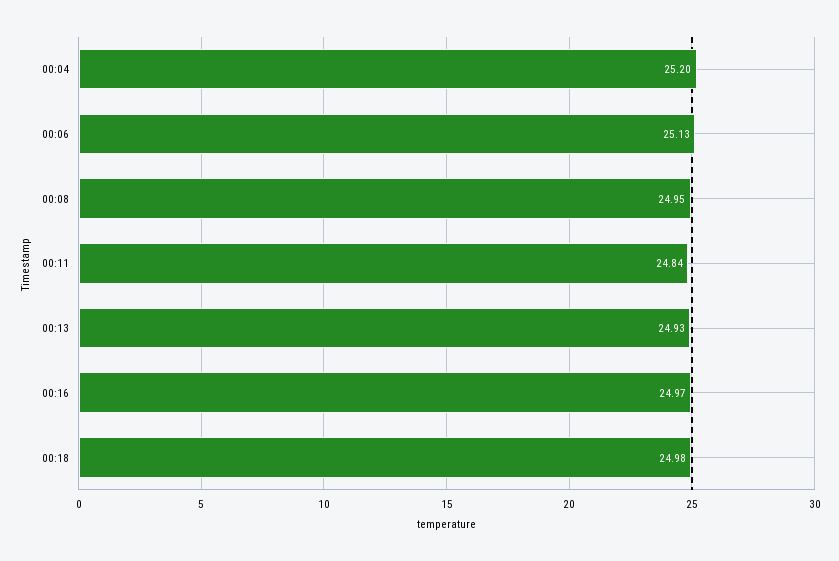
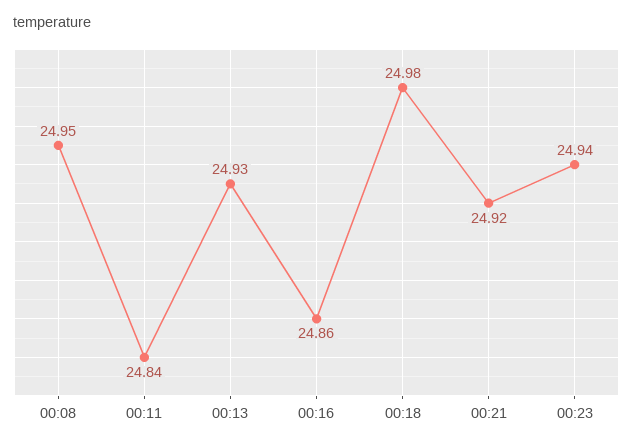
00:04: 25.2 -> none
00:06: 25.13 -> none
00:16: 24.97 -> 24.86
00:21: none -> 24.92
00:23: none -> 24.94

